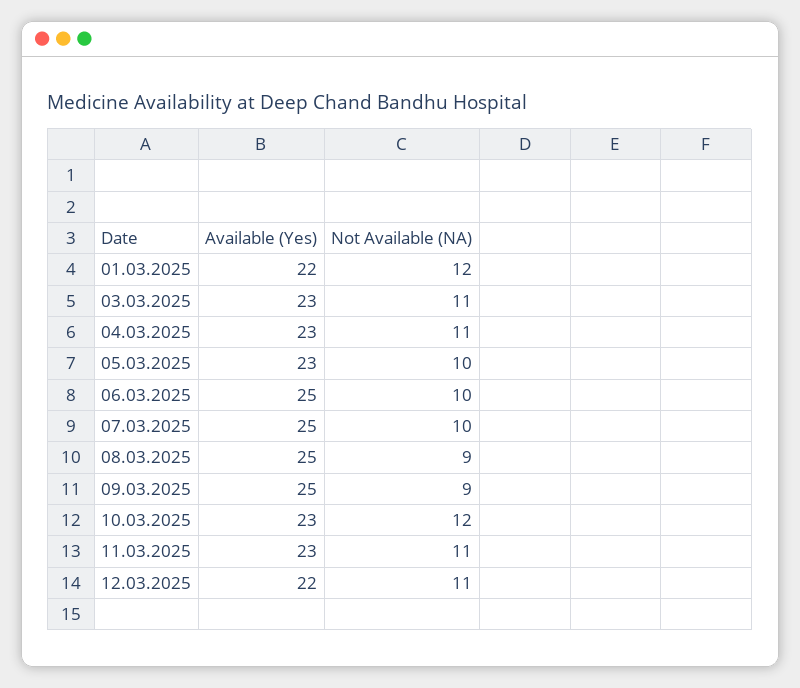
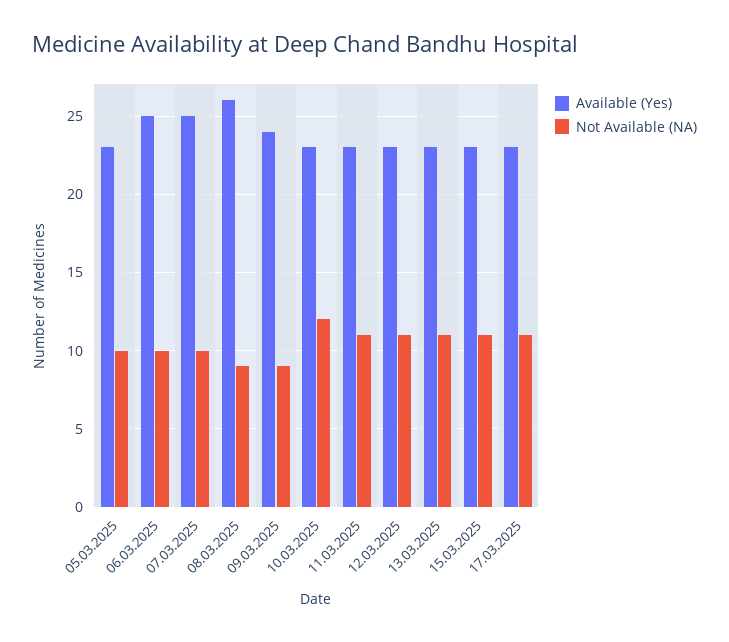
Available (Yes), 01.03.2025: 22 -> none
Not Available (NA), 01.03.2025: 12 -> none
Available (Yes), 03.03.2025: 23 -> none
Not Available (NA), 03.03.2025: 11 -> none
Available (Yes), 04.03.2025: 23 -> none
Not Available (NA), 04.03.2025: 11 -> none
Available (Yes), 08.03.2025: 25 -> 26
Available (Yes), 09.03.2025: 25 -> 24
Available (Yes), 12.03.2025: 22 -> 23
Available (Yes), 13.03.2025: none -> 23
Not Available (NA), 13.03.2025: none -> 11
Available (Yes), 15.03.2025: none -> 23
Not Available (NA), 15.03.2025: none -> 11
Available (Yes), 17.03.2025: none -> 23
Not Available (NA), 17.03.2025: none -> 11

